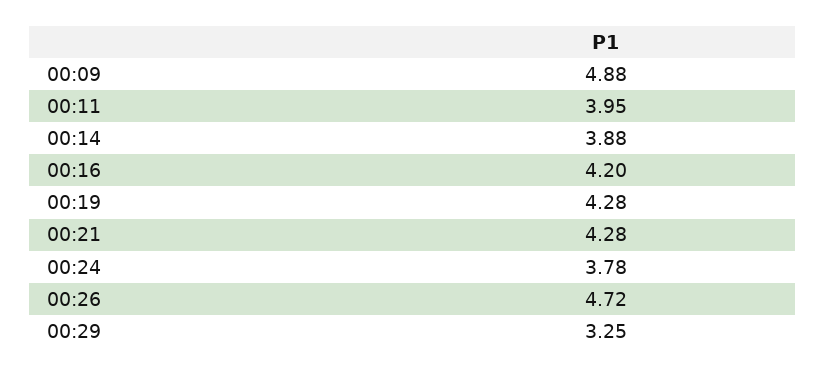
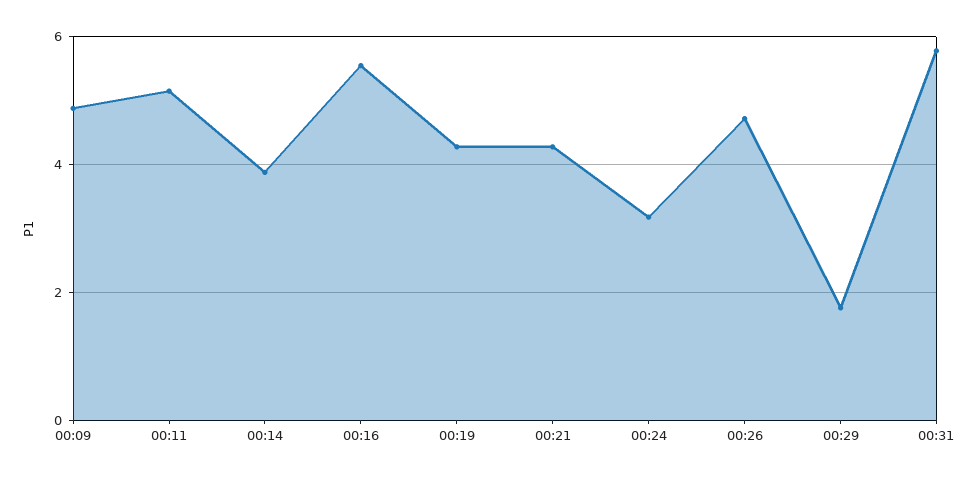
00:11: 3.95 -> 5.2
00:16: 4.2 -> 5.6
00:24: 3.78 -> 3.2
00:29: 3.25 -> 1.8
00:31: none -> 5.8

